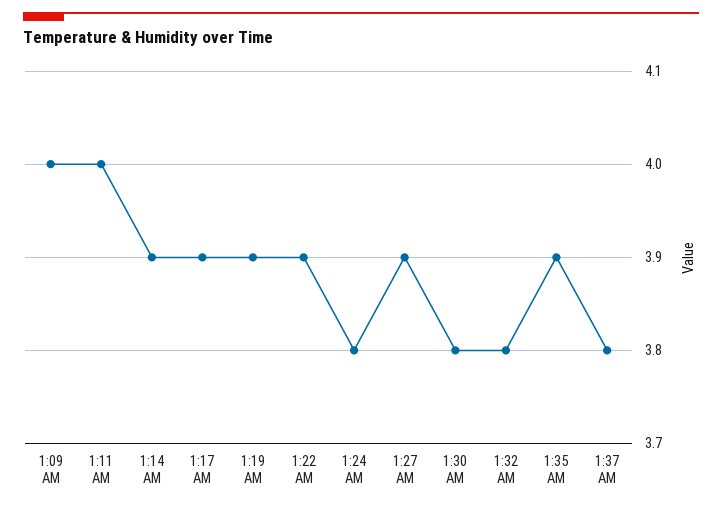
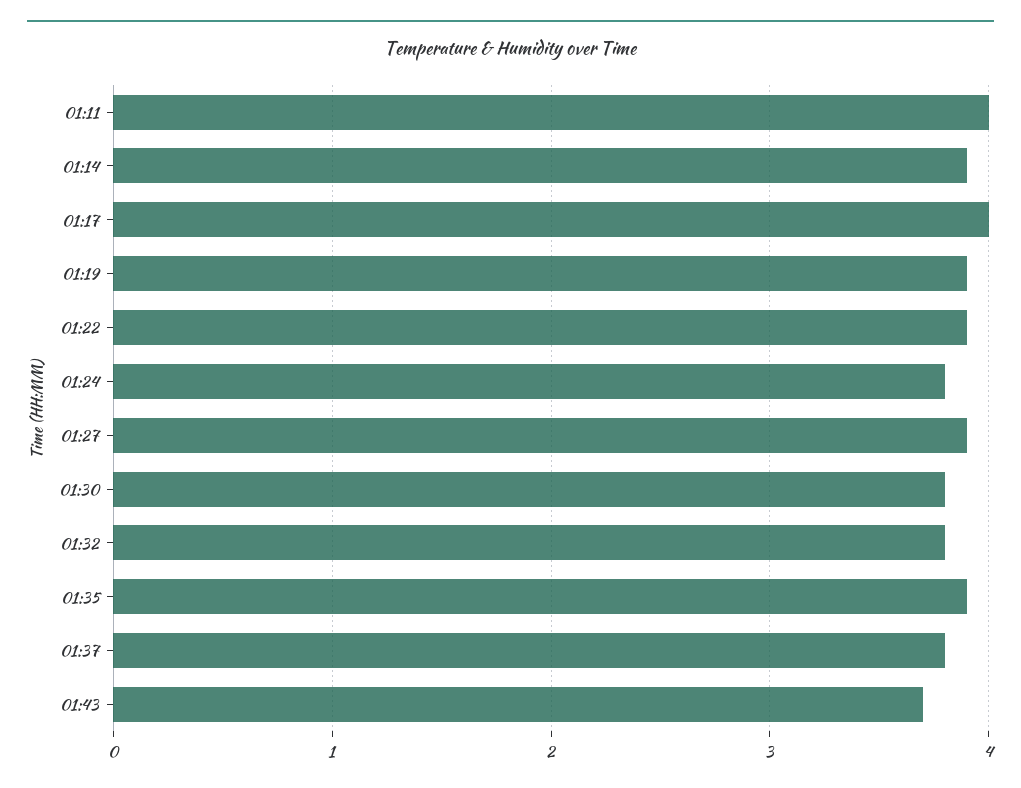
1:09 AM: 4 -> none
1:17 AM: 3.9 -> 4
01:43: none -> 3.7

